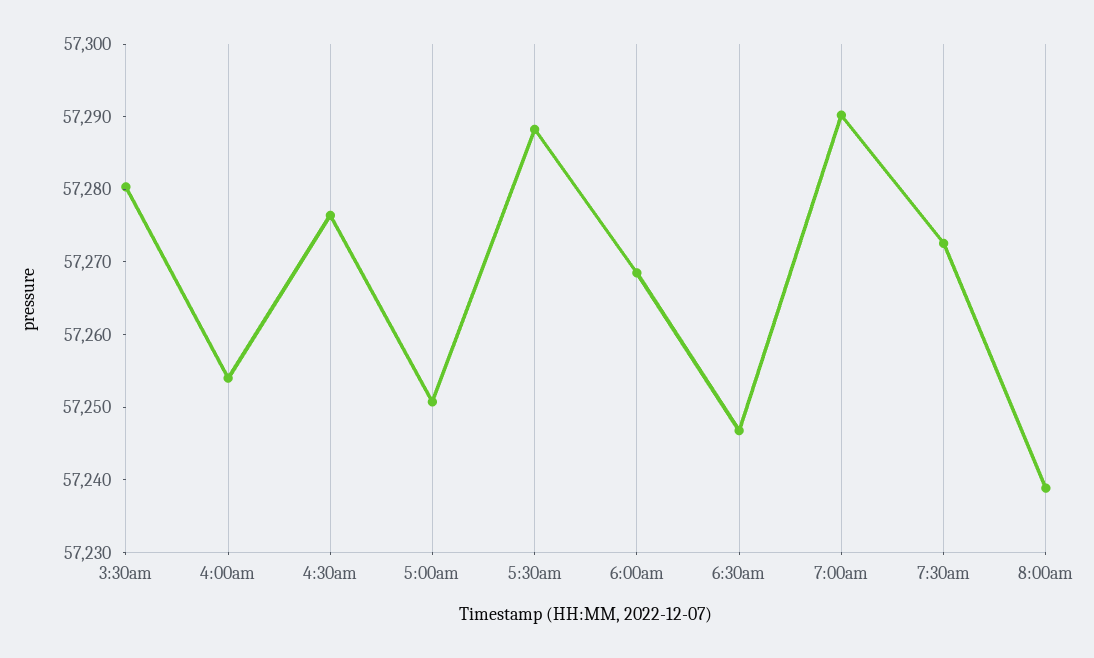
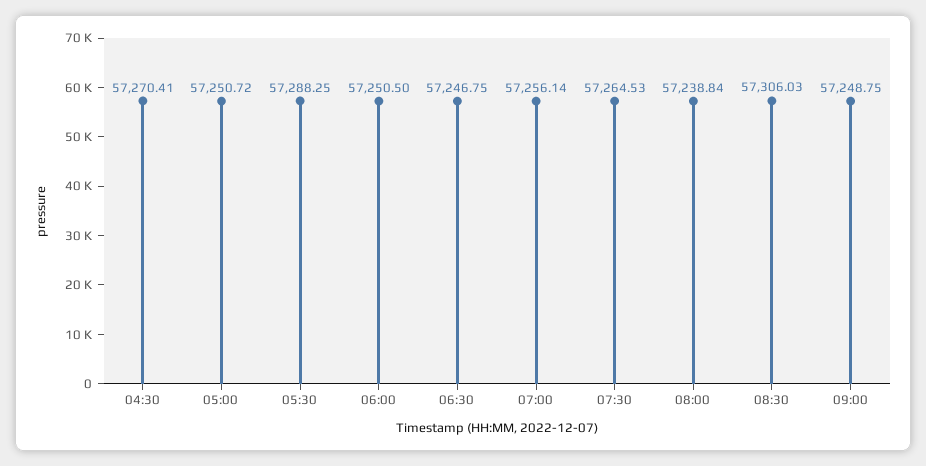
3:30am: 57280 -> none
4:00am: 57254 -> none
4:30am: 57276 -> 57270.41
6:00am: 57268 -> 57250.5
7:00am: 57290 -> 57256.14
7:30am: 57272 -> 57264.53
08:30: none -> 57306.03
09:00: none -> 57248.75

